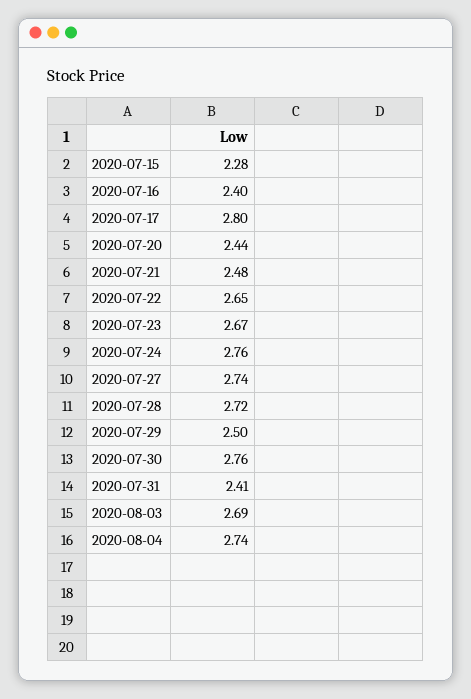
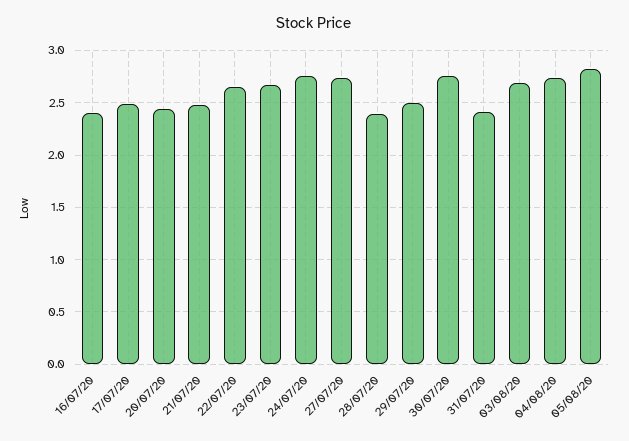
2020-07-15: 2.28 -> none
2020-07-17: 2.8 -> 2.5
2020-07-28: 2.72 -> 2.4
05/08/20: none -> 2.8

